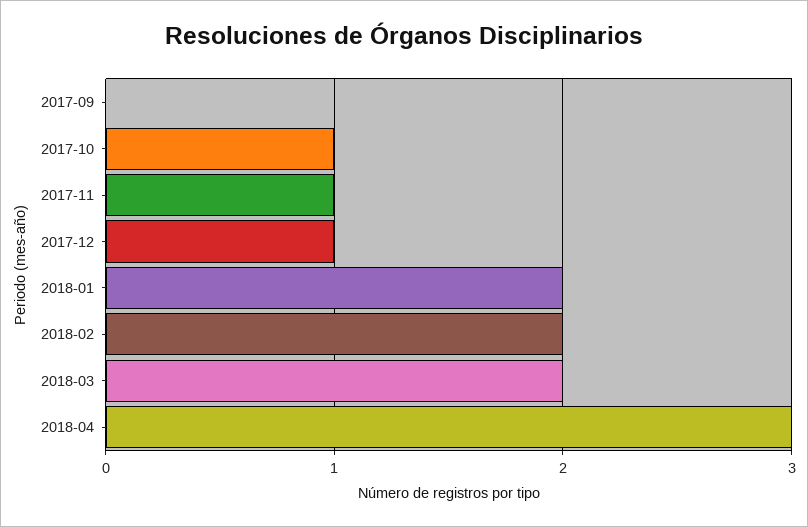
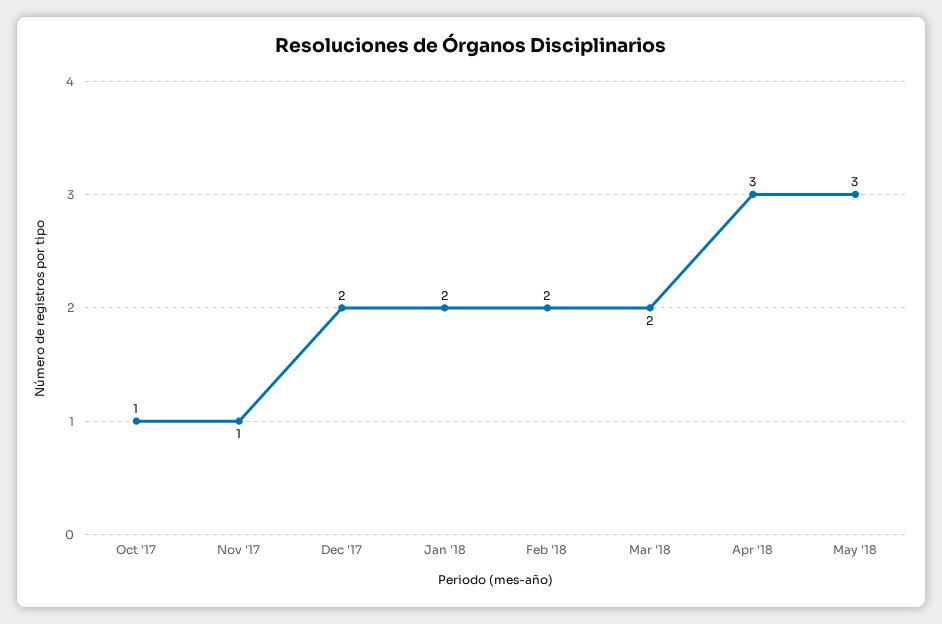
2017-09: 0 -> none
2017-12: 1 -> 2
May '18: none -> 3

